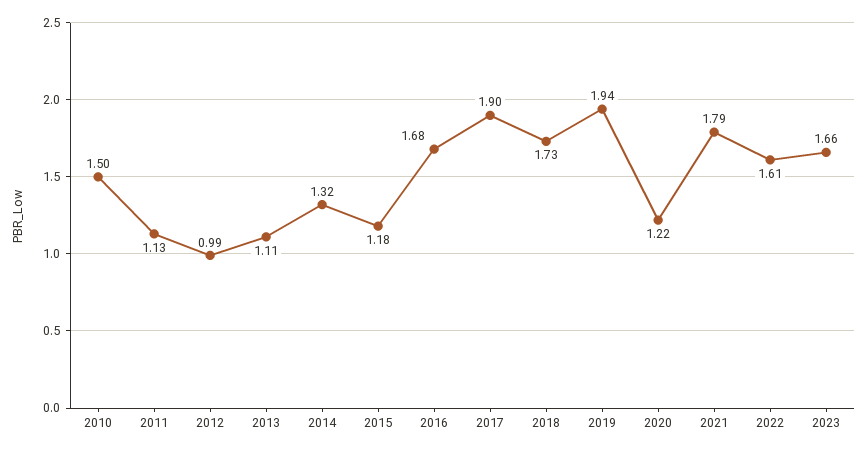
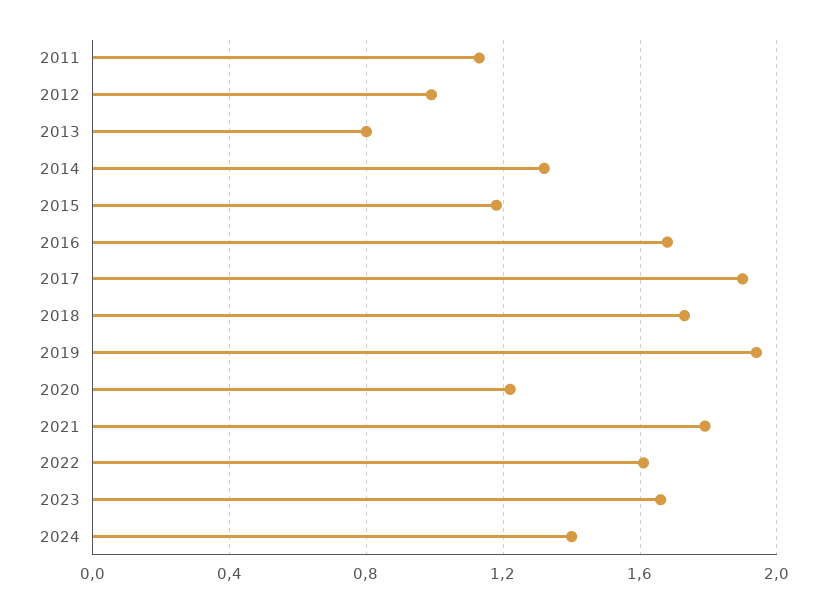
2010: 1.5 -> none
2013: 1.11 -> 0.8
2024: none -> 1.4

